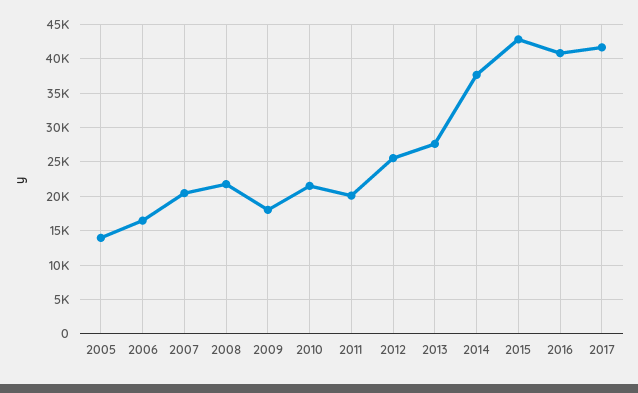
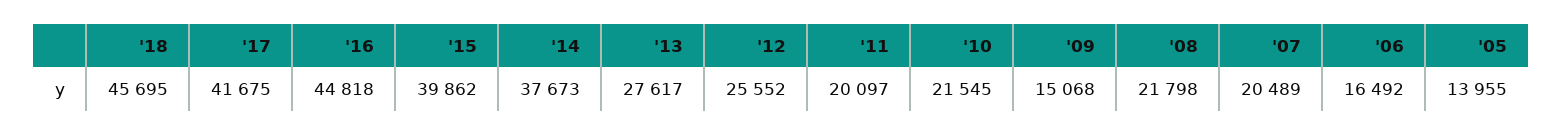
2009: 18000 -> 15068
2015: 43000 -> 39862
2016: 41000 -> 44818
'18: none -> 45695

